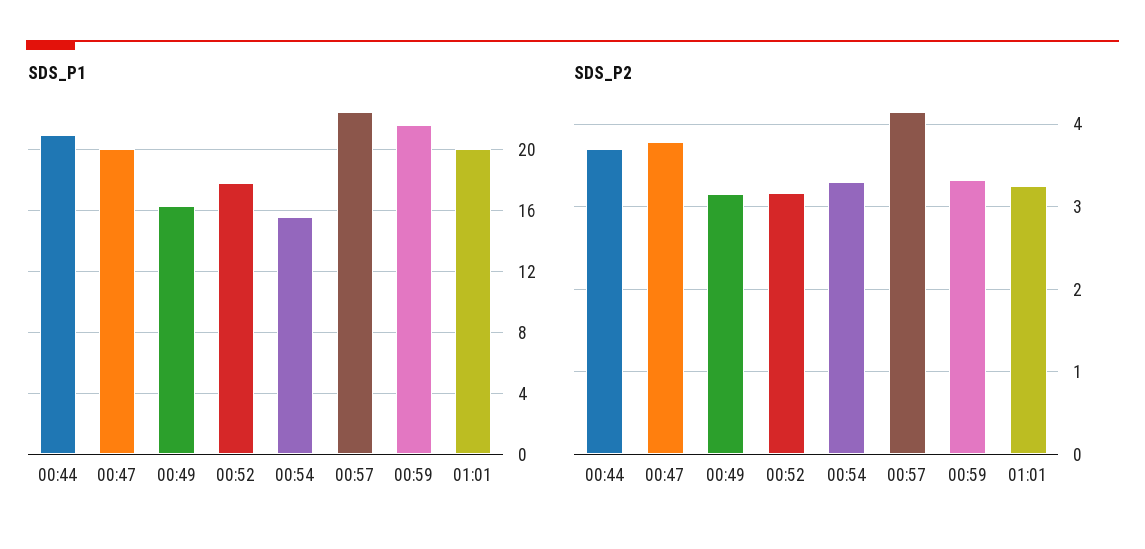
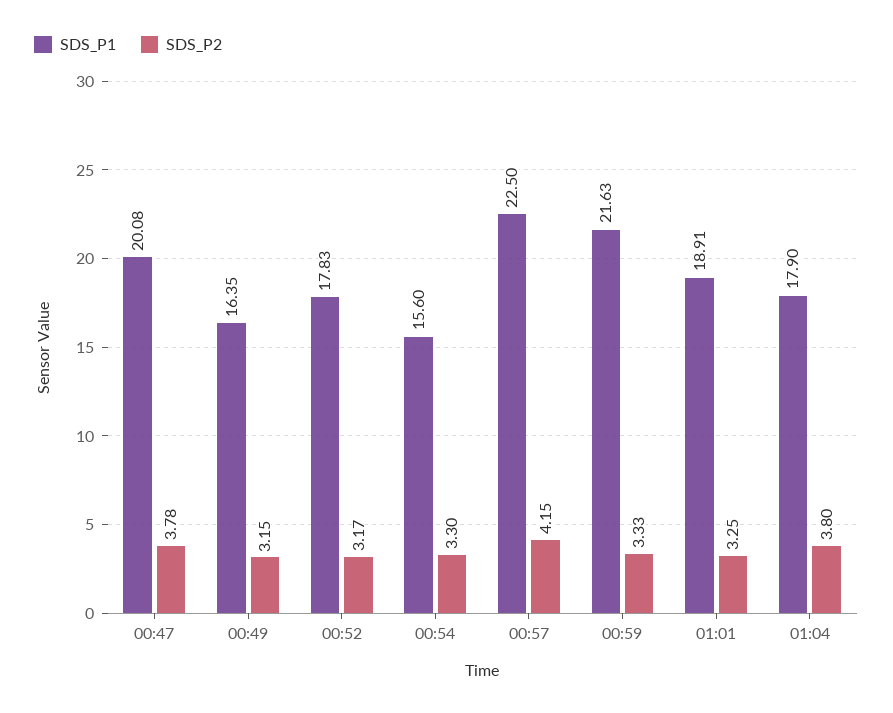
SDS_P1, 00:44: 21 -> none
SDS_P1, 01:01: 20 -> 18.91
SDS_P2, 00:44: 3.7 -> none
SDS_P1, 01:04: none -> 17.9
SDS_P2, 01:04: none -> 3.8

